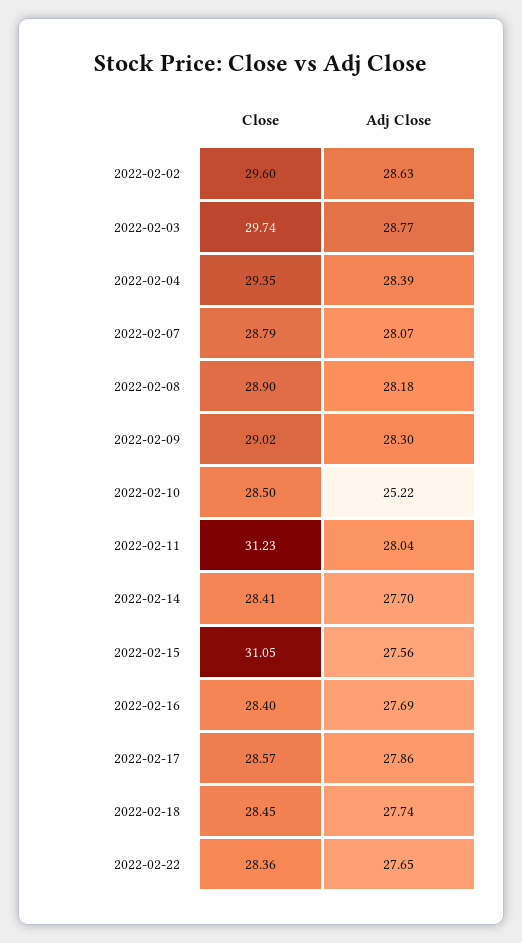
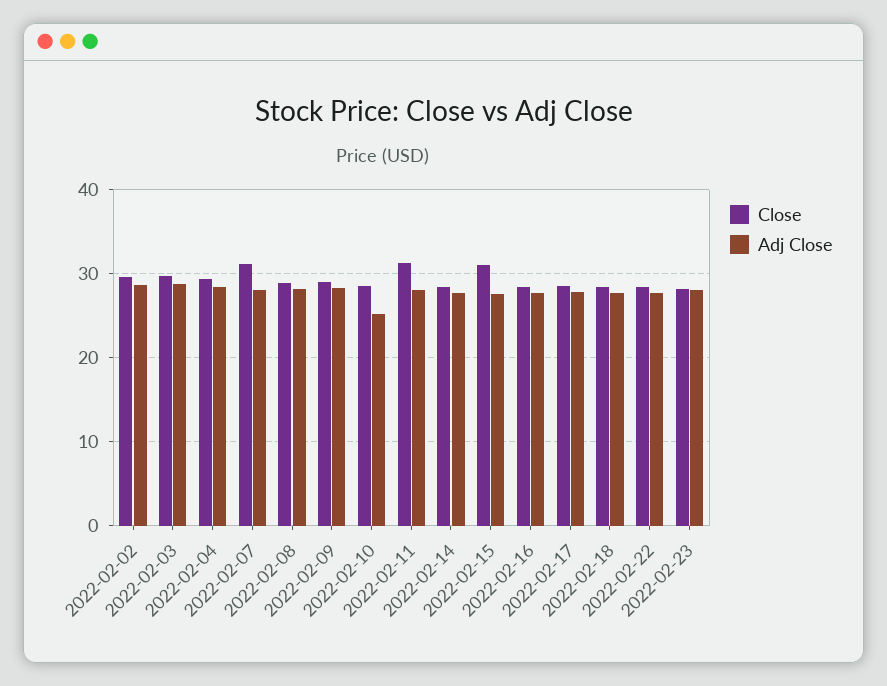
Close, 2022-02-07: 28.79 -> 31
Close, 2022-02-23: none -> 28
Adj Close, 2022-02-23: none -> 28

